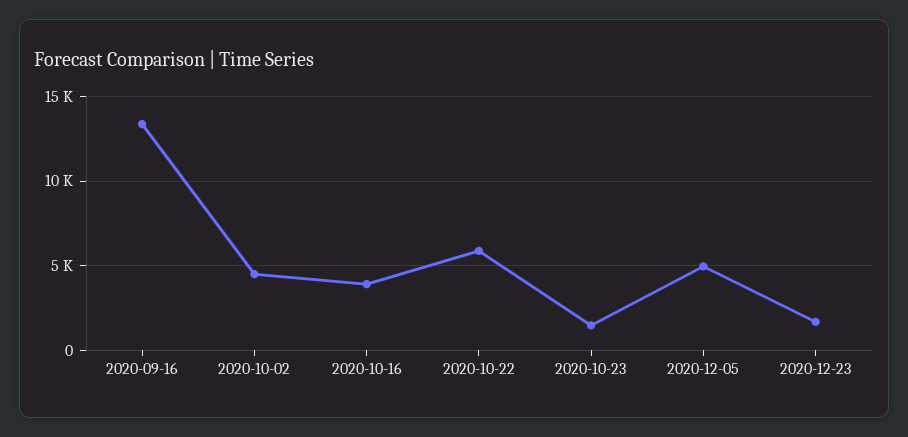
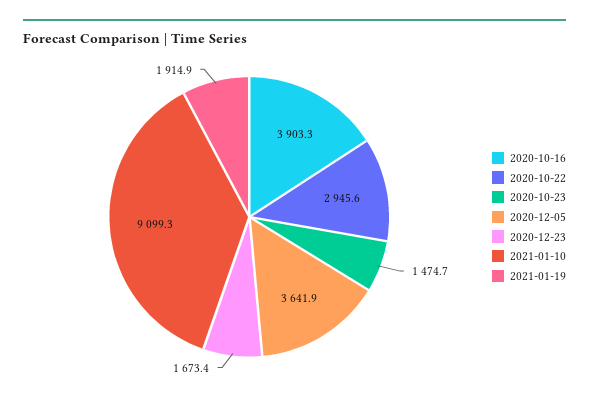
2020-09-16: 13500 -> none
2020-10-02: 4500 -> none
2020-10-22: 6000 -> 2945.6
2020-12-05: 5000 -> 3641.9
2021-01-10: none -> 9099.3
2021-01-19: none -> 1914.9

